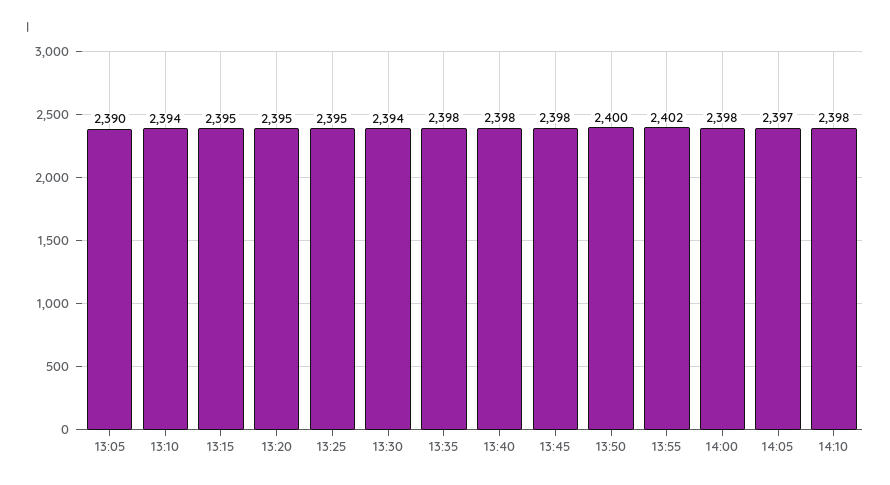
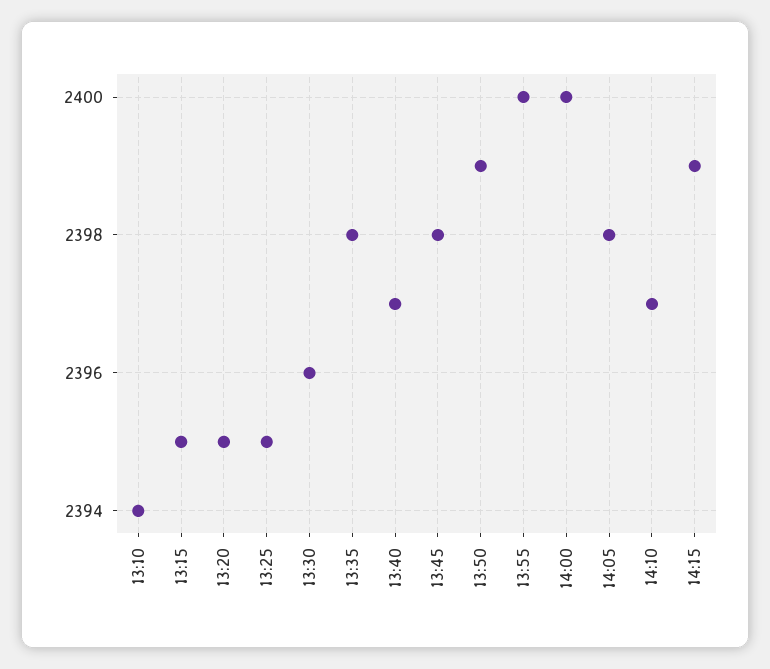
13:05: 2390 -> none
13:30: 2394 -> 2396
13:40: 2398 -> 2397
13:50: 2400 -> 2399
13:55: 2402 -> 2400
14:00: 2398 -> 2400
14:05: 2397 -> 2398
14:10: 2398 -> 2397
14:15: none -> 2399

